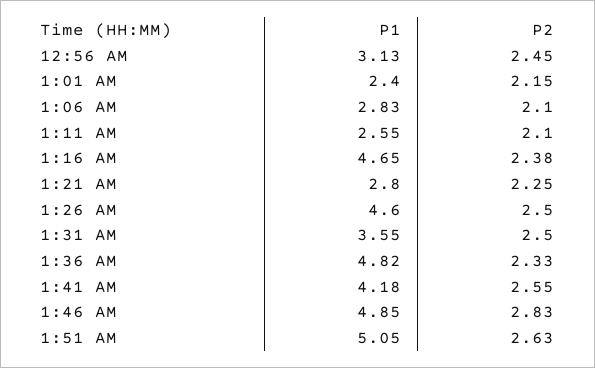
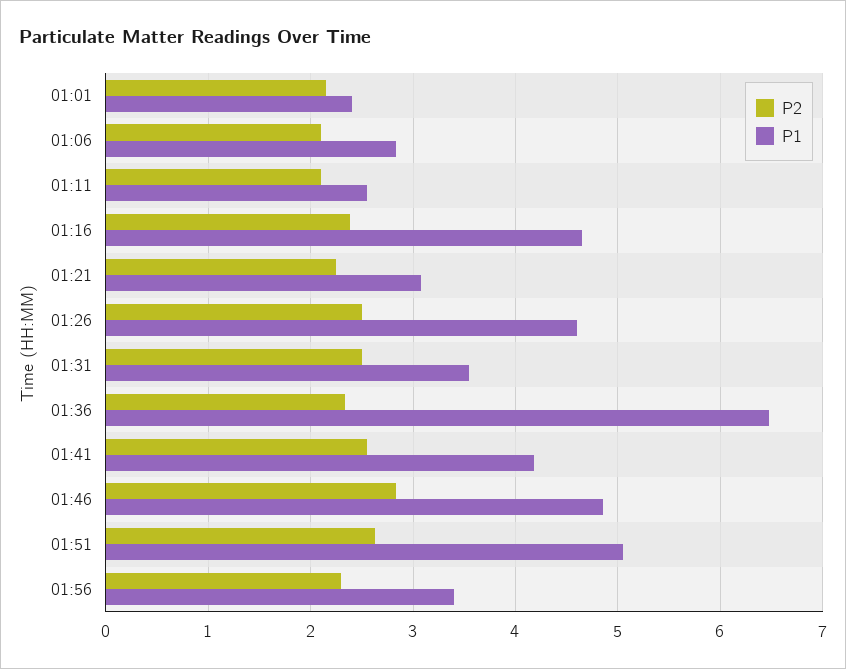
P1, 12:56 AM: 3.13 -> none
P2, 12:56 AM: 2.45 -> none
P1, 1:21 AM: 2.8 -> 3.1
P1, 1:36 AM: 4.82 -> 6.5
P2, 01:56: none -> 2.3
P1, 01:56: none -> 3.4

